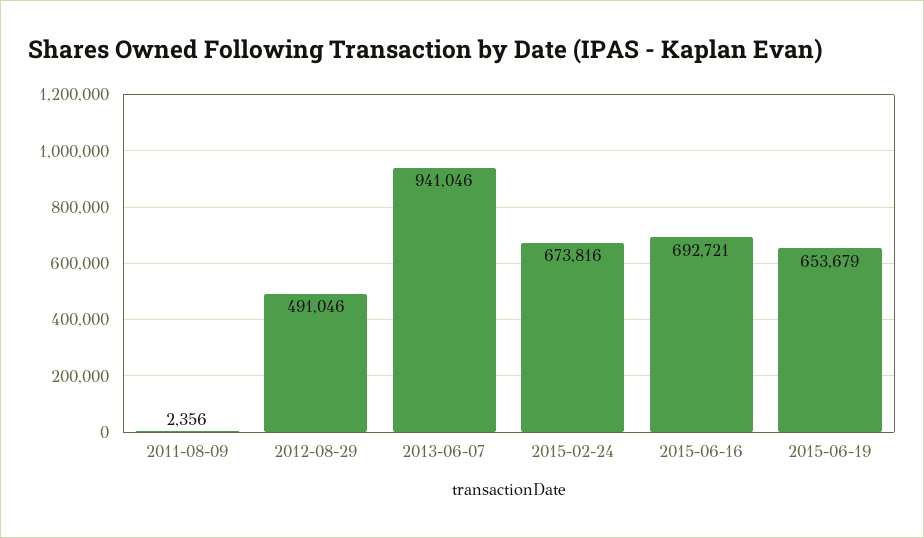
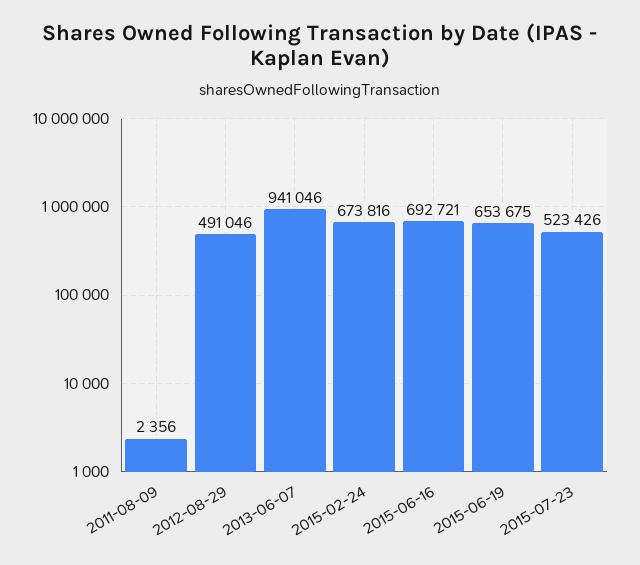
2015-06-19: 653679 -> 653675
2015-07-23: none -> 523426

